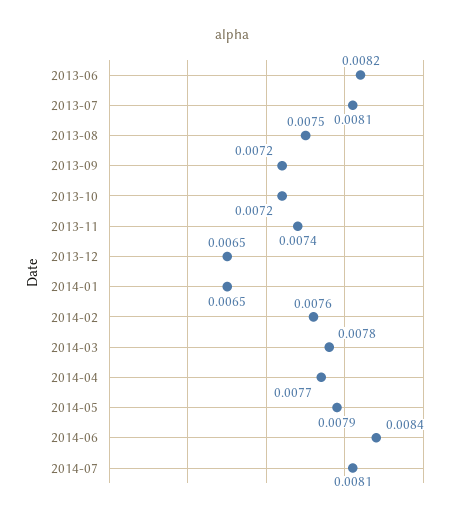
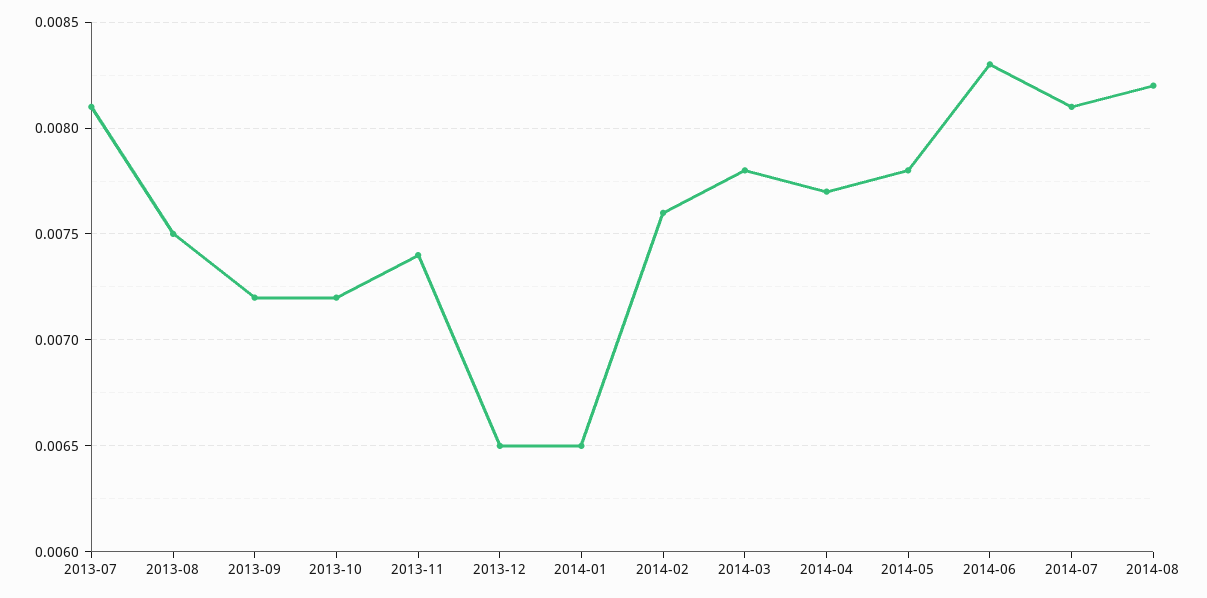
2013-06: 0.0082 -> none
2014-05: 0.0079 -> 0.0078
2014-06: 0.0084 -> 0.0083
2014-08: none -> 0.0082

